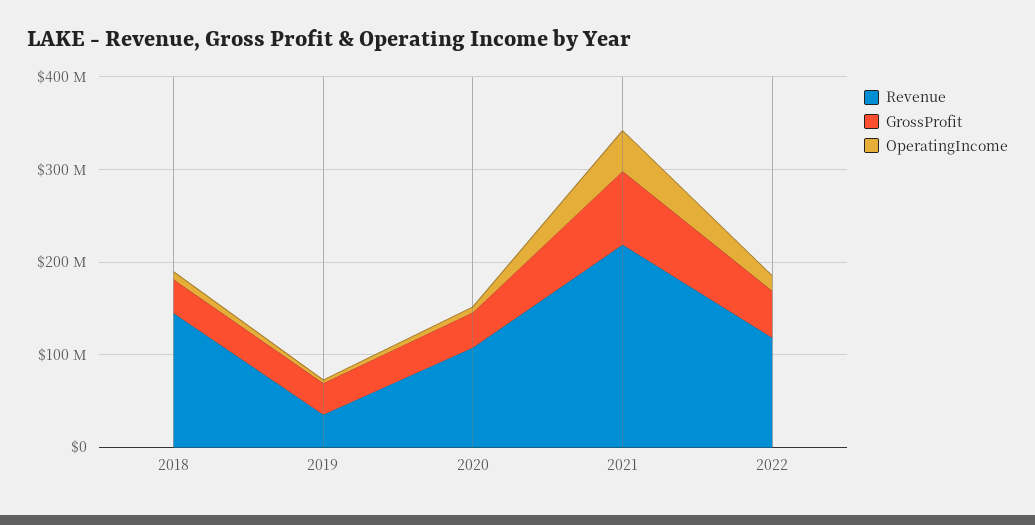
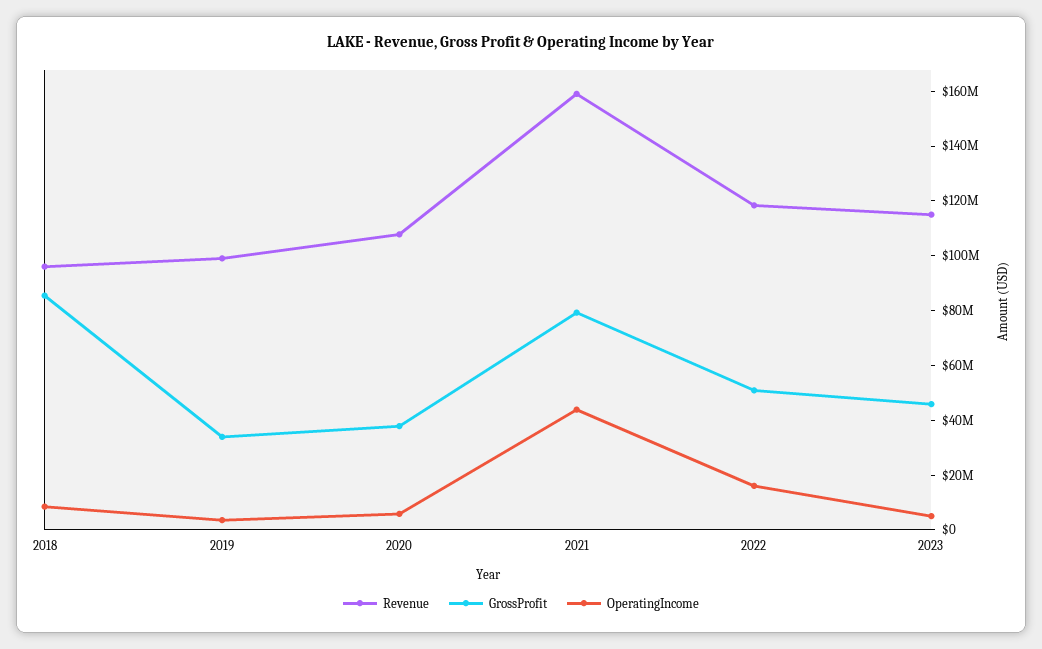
Revenue, 2018: 140000000 -> 95000000
GrossProfit, 2018: 40000000 -> 85000000
Revenue, 2019: 40000000 -> 100000000
Revenue, 2021: 220000000 -> 160000000
Revenue, 2023: none -> 115000000
GrossProfit, 2023: none -> 45000000
OperatingIncome, 2023: none -> 5000000

